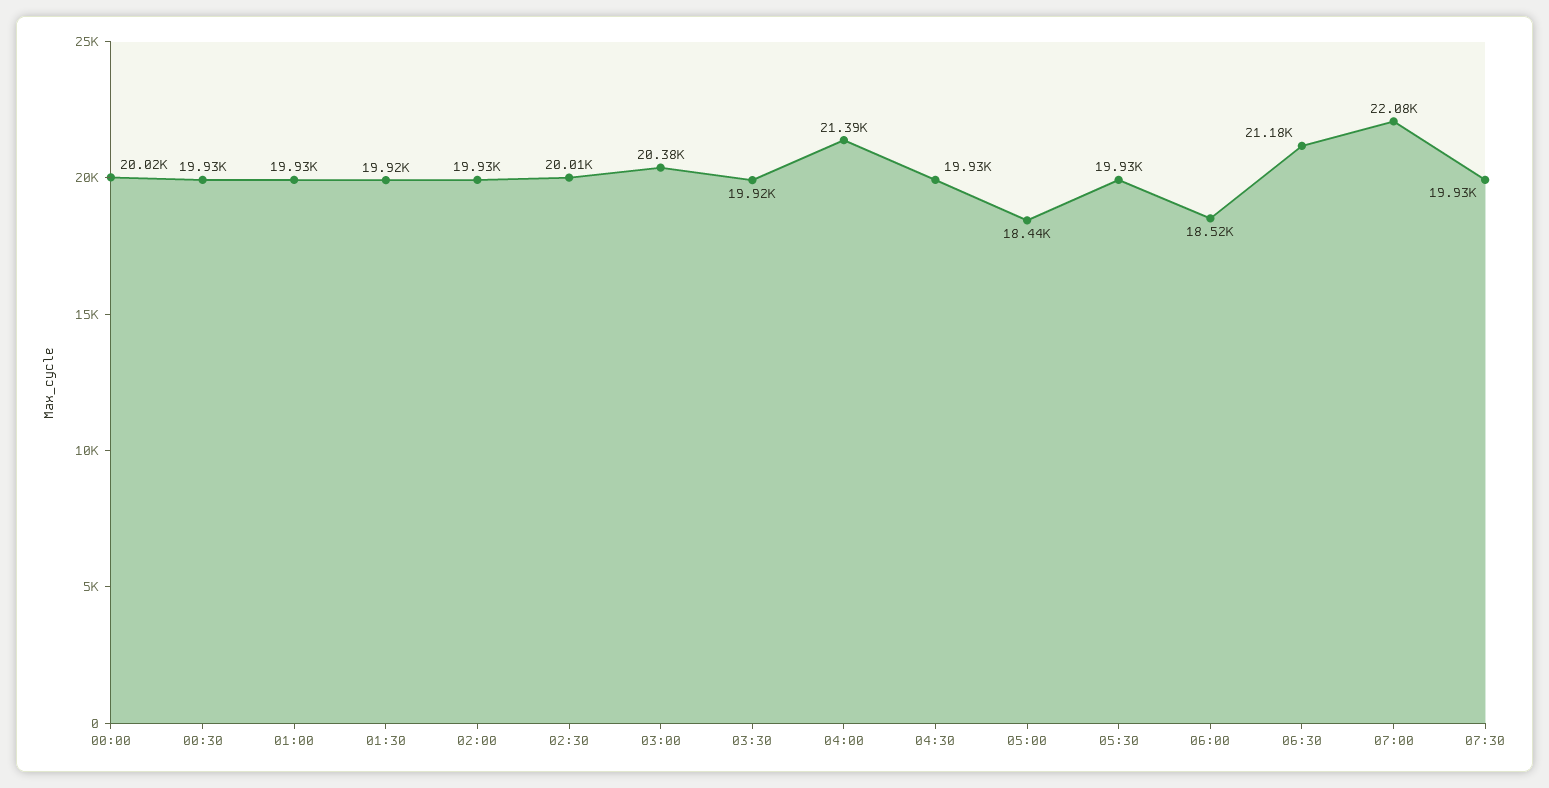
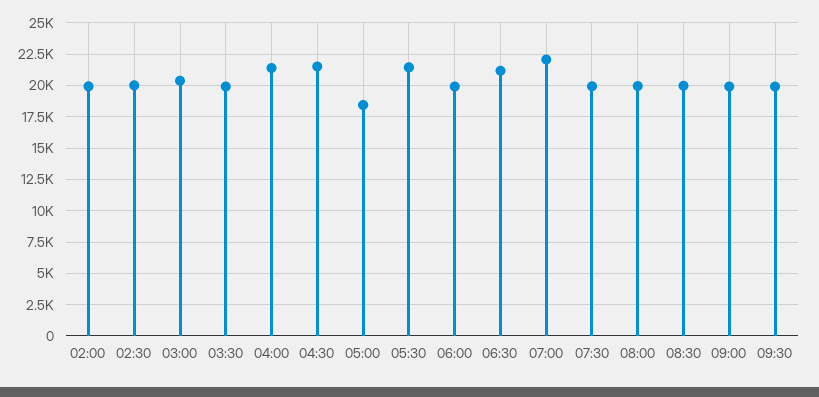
00:00: 20020 -> none
00:30: 19930 -> none
01:00: 19930 -> none
01:30: 19920 -> none
04:30: 19930 -> 21500
05:30: 19930 -> 21500
06:00: 18520 -> 20000
08:00: none -> 20000
08:30: none -> 20000
09:00: none -> 20000
09:30: none -> 20000

